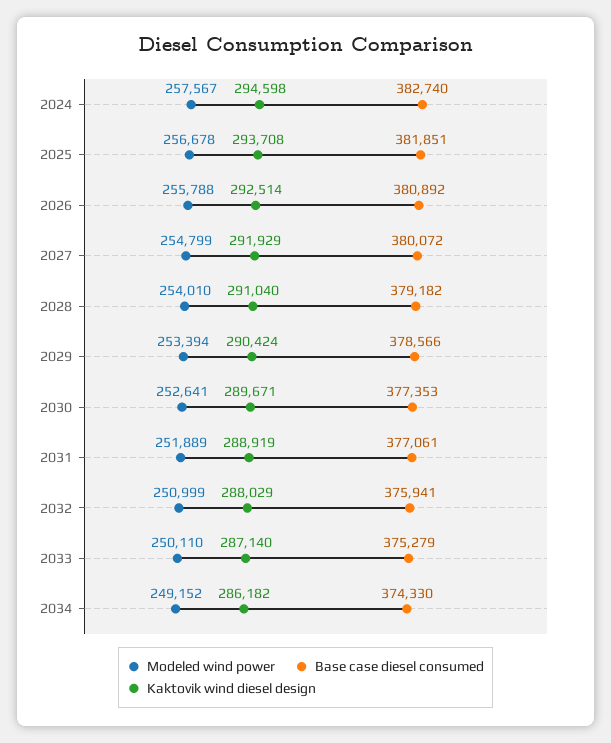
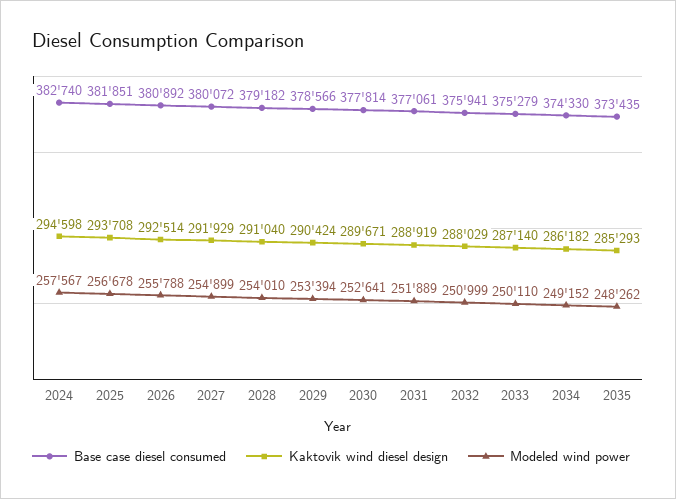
Modeled wind power, 2027: 254799 -> 254899
Base case diesel consumed, 2030: 377353 -> 377814
Base case diesel consumed, 2035: none -> 373435
Kaktovik wind diesel design, 2035: none -> 285293
Modeled wind power, 2035: none -> 248262

